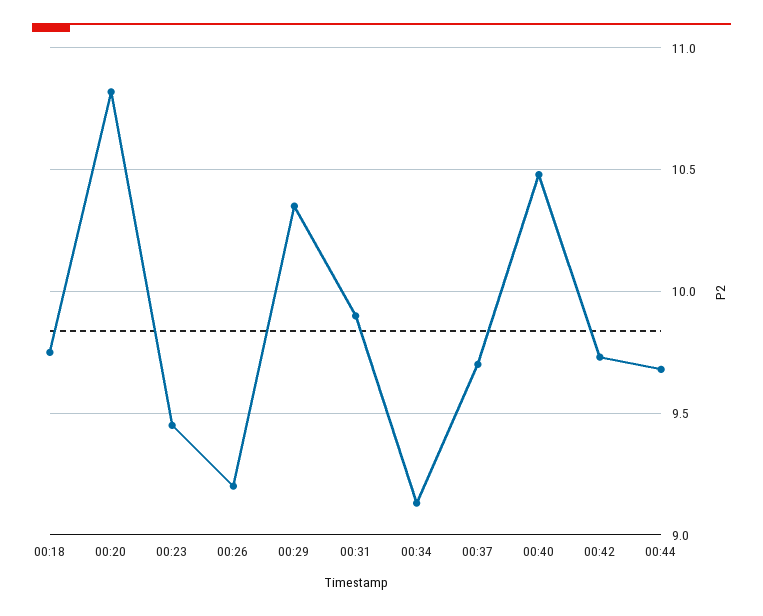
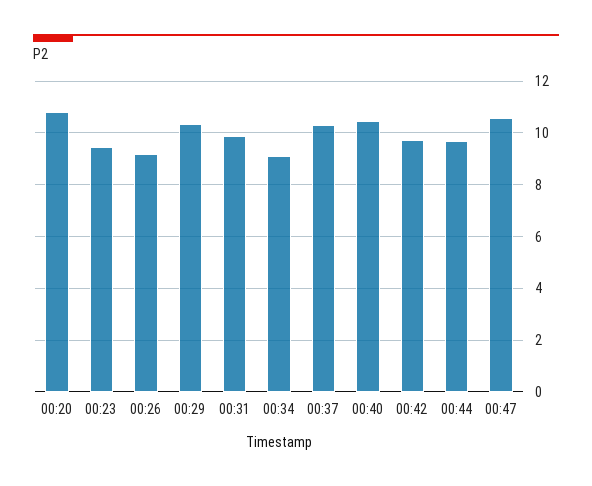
00:18: 9.75 -> none
00:37: 9.7 -> 10.25
00:47: none -> 10.5

